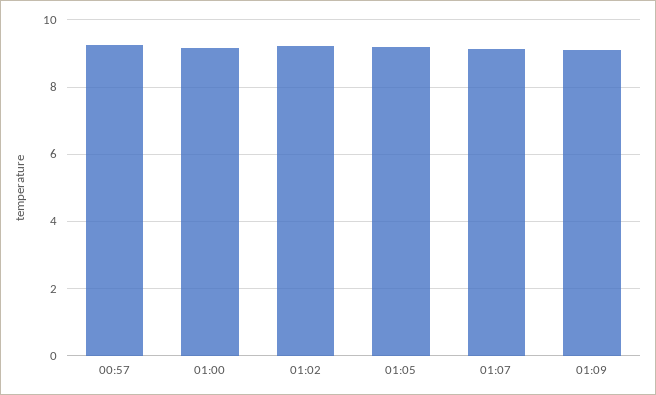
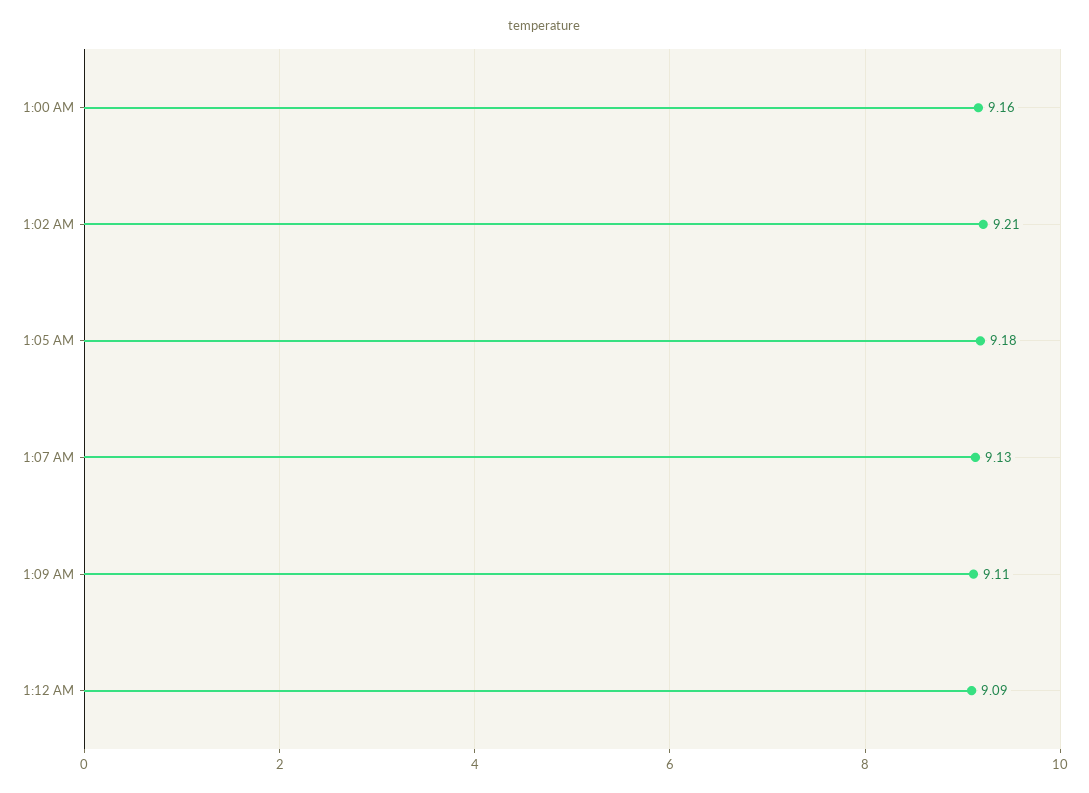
00:57: 9.2 -> none
1:12 AM: none -> 9.09

